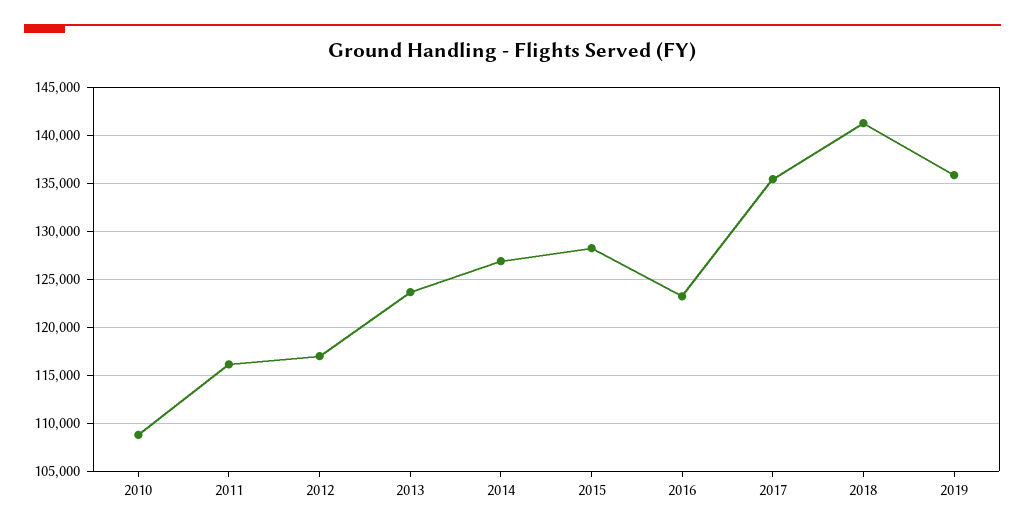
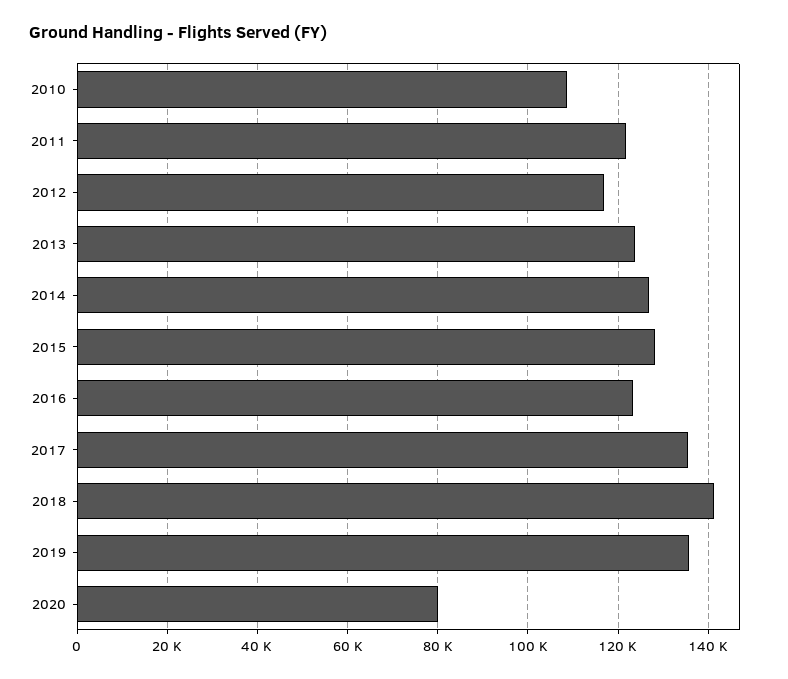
2011: 116000 -> 122000
2020: none -> 80000

